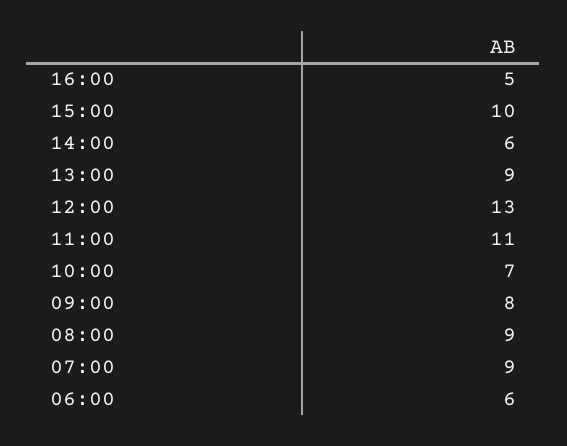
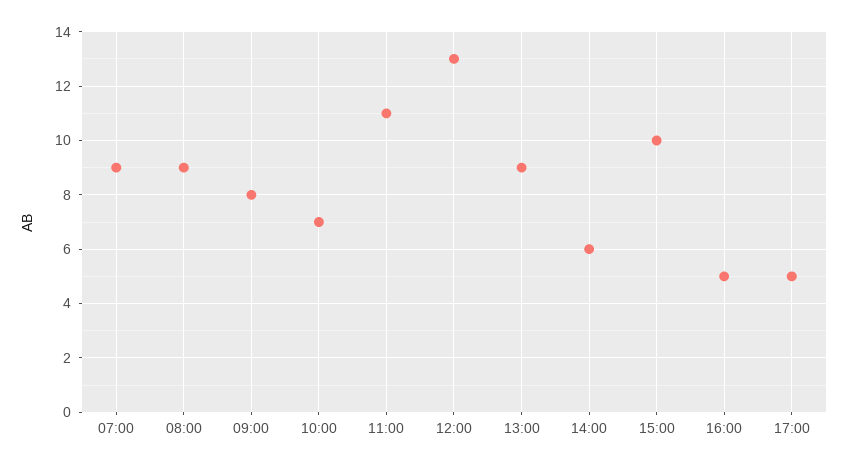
06:00: 6 -> none
17:00: none -> 5

